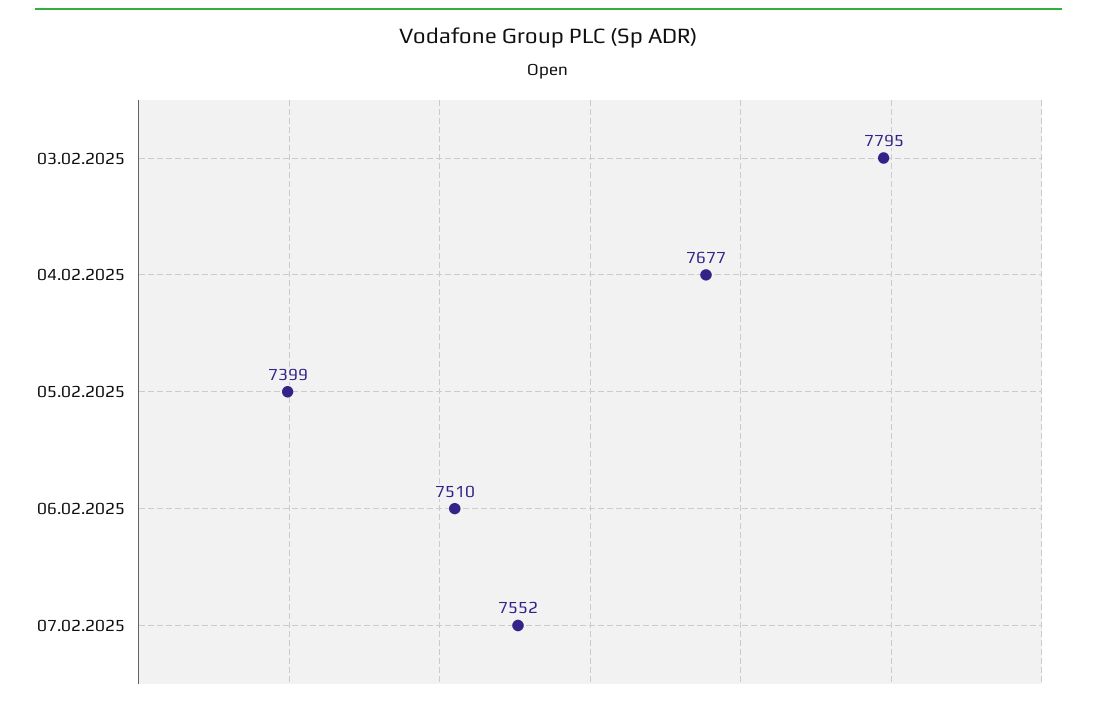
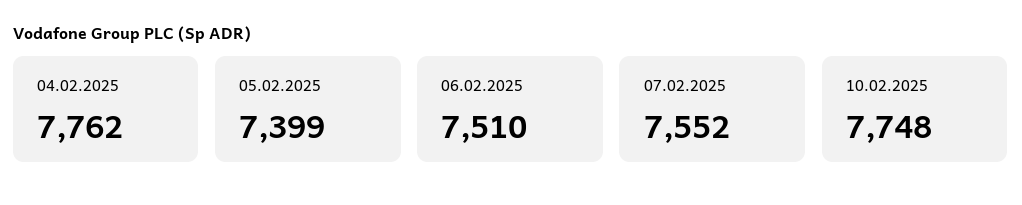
03.02.2025: 7795 -> none
04.02.2025: 7677 -> 7762
10.02.2025: none -> 7748

